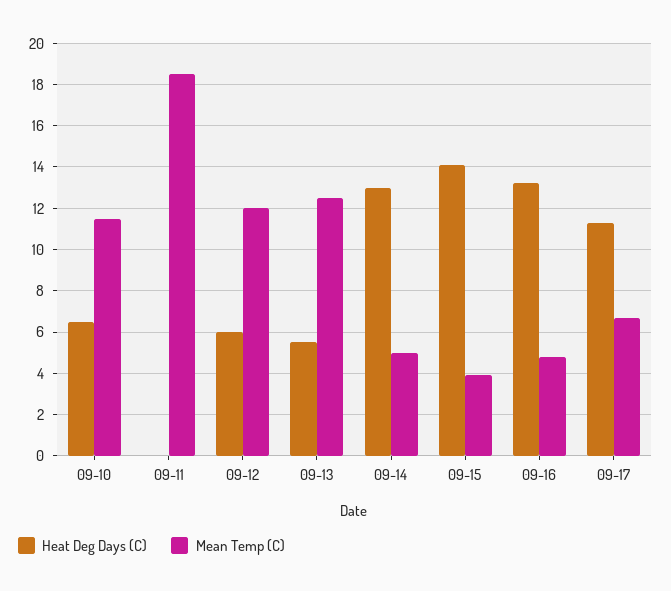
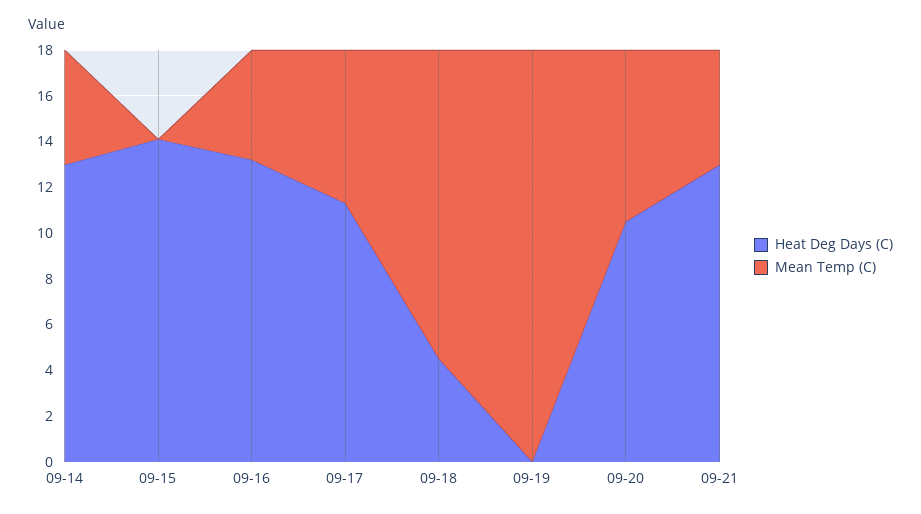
Heat Deg Days (C), 09-10: 6.5 -> none
Mean Temp (C), 09-10: 11.5 -> none
Heat Deg Days (C), 09-11: 0 -> none
Mean Temp (C), 09-11: 18.5 -> none
Heat Deg Days (C), 09-12: 6 -> none
Mean Temp (C), 09-12: 12 -> none
Heat Deg Days (C), 09-13: 5.5 -> none
Mean Temp (C), 09-13: 12.5 -> none
Mean Temp (C), 09-15: 4 -> 0
Heat Deg Days (C), 09-18: none -> 4.5
Mean Temp (C), 09-18: none -> 13.5
Heat Deg Days (C), 09-19: none -> 0
Mean Temp (C), 09-19: none -> 18
Heat Deg Days (C), 09-20: none -> 10.5
Mean Temp (C), 09-20: none -> 7.5
Heat Deg Days (C), 09-21: none -> 13
Mean Temp (C), 09-21: none -> 5

